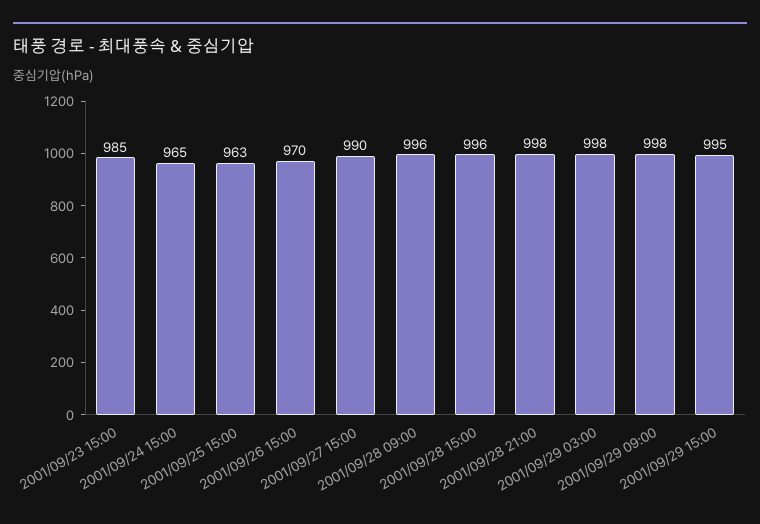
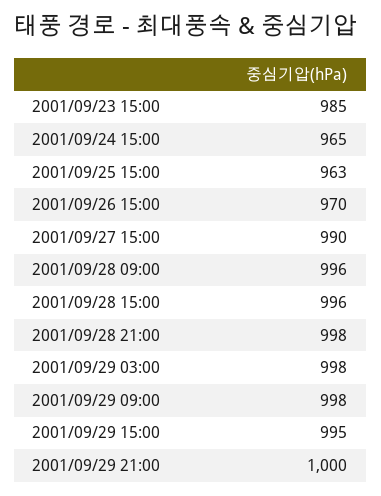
2001/09/29 21:00: none -> 1000

